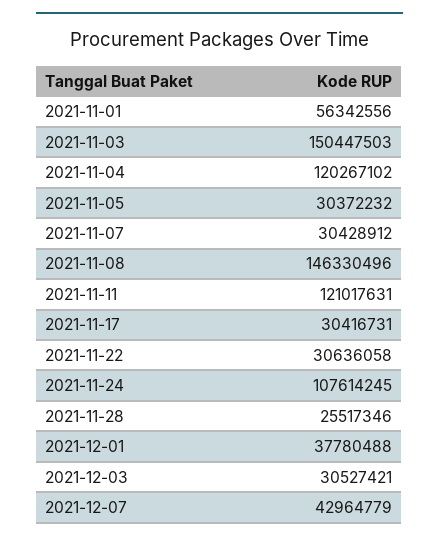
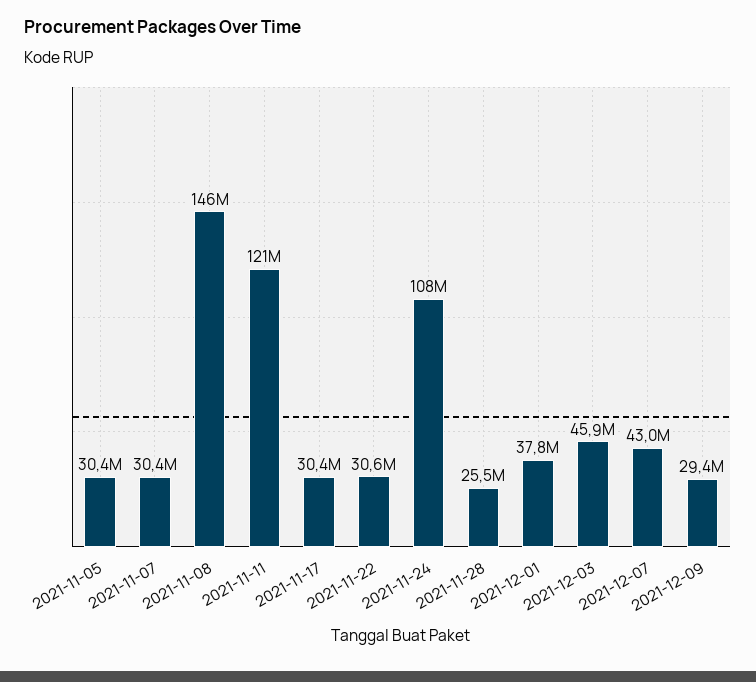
2021-11-01: 56342556 -> none
2021-11-03: 150447503 -> none
2021-11-04: 120267102 -> none
2021-12-03: 30527421 -> 45900000
2021-12-09: none -> 29400000

